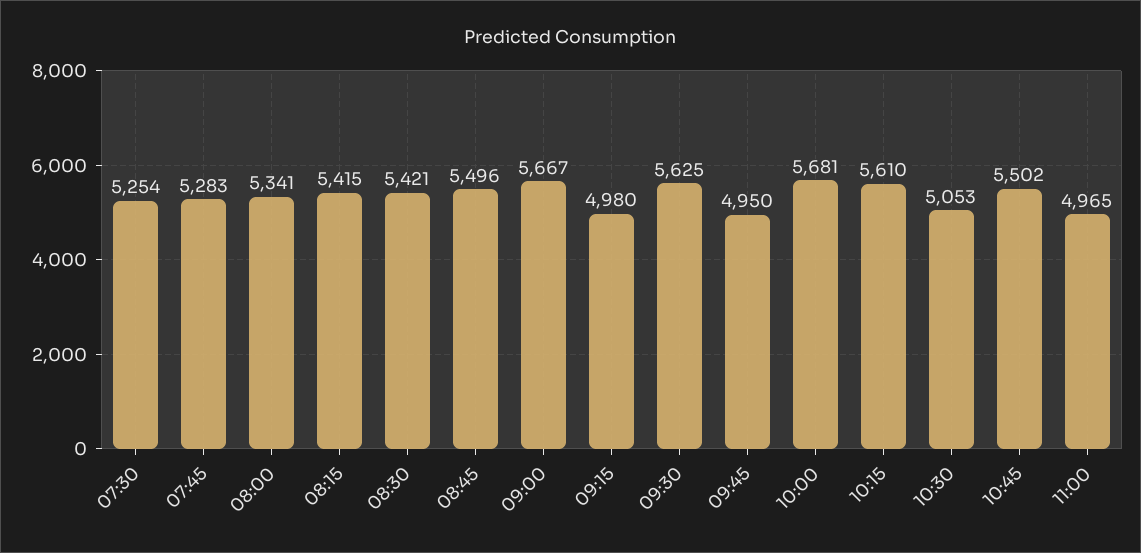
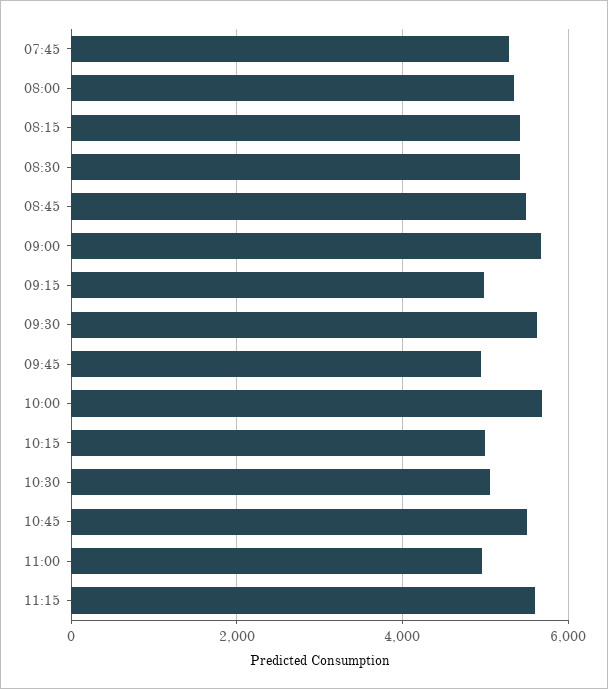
07:30: 5254 -> none
10:15: 5610 -> 5000
11:15: none -> 5600

